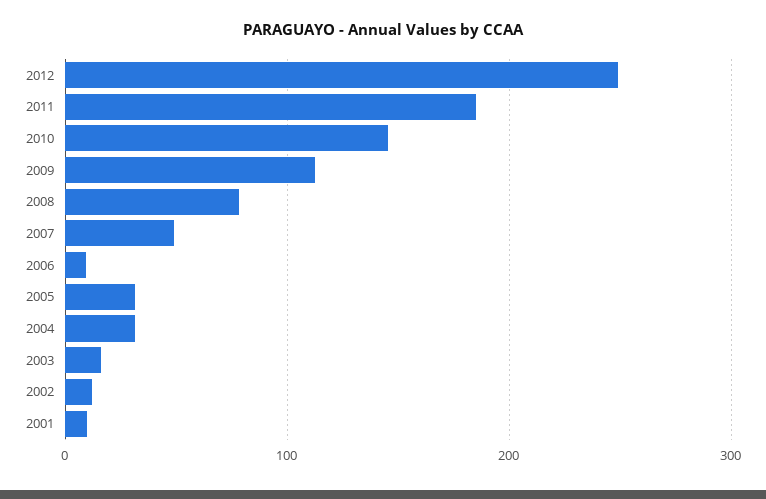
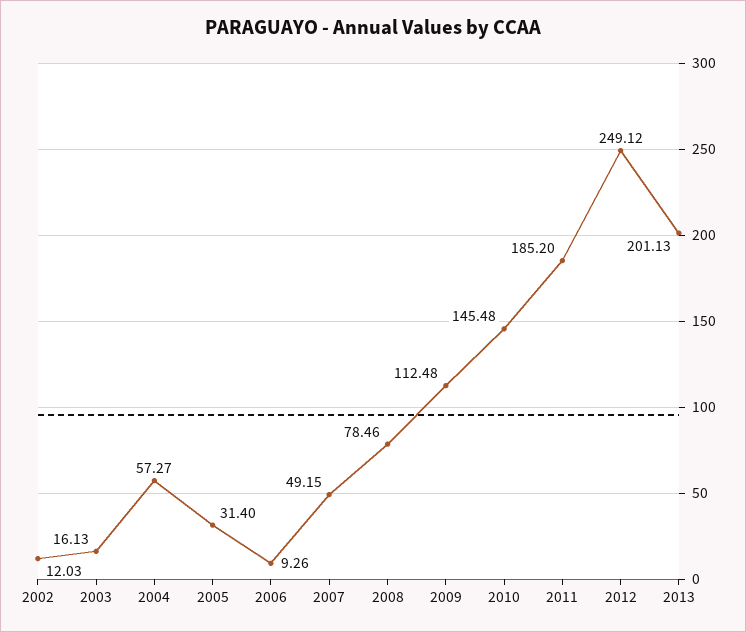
2004: 30 -> 57.27
2001: 10 -> none
2013: none -> 201.13

